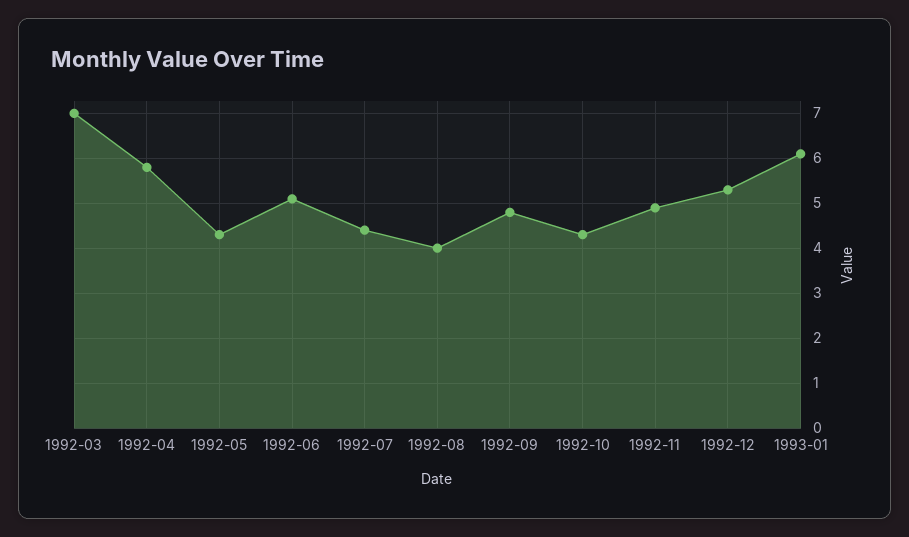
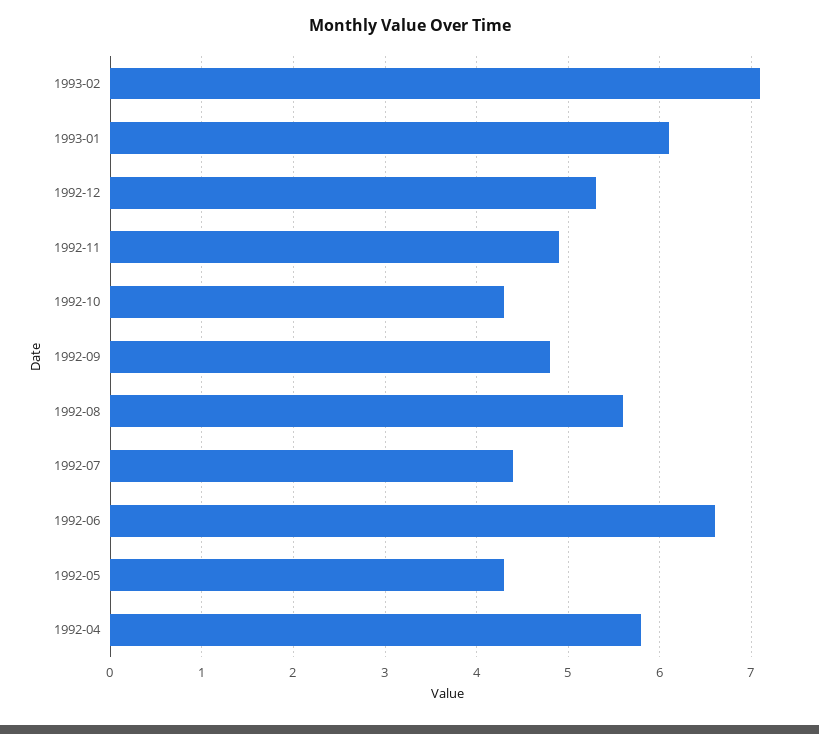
1992-03: 7 -> none
1992-06: 5 -> 6.6
1992-08: 4 -> 5.6
1993-02: none -> 7.1

